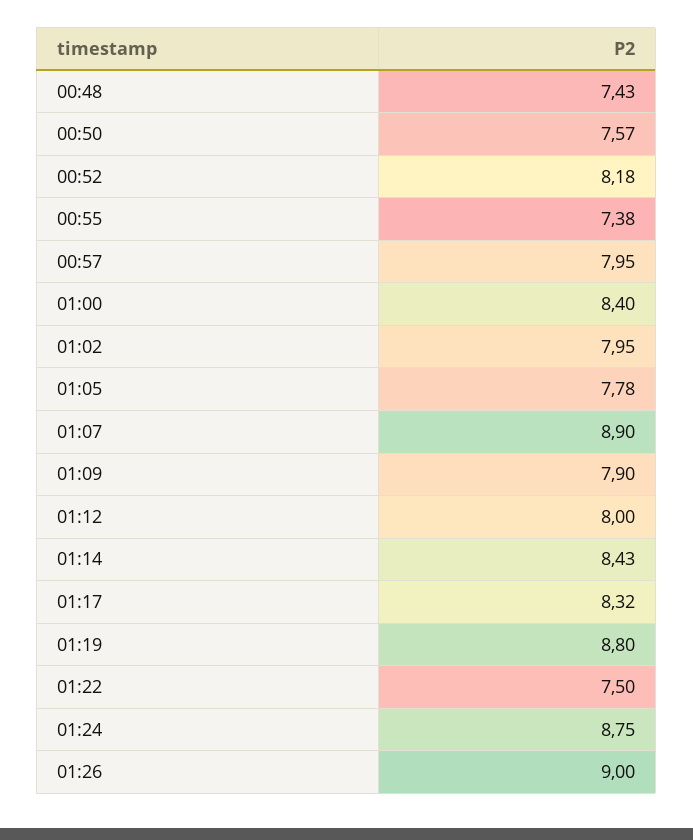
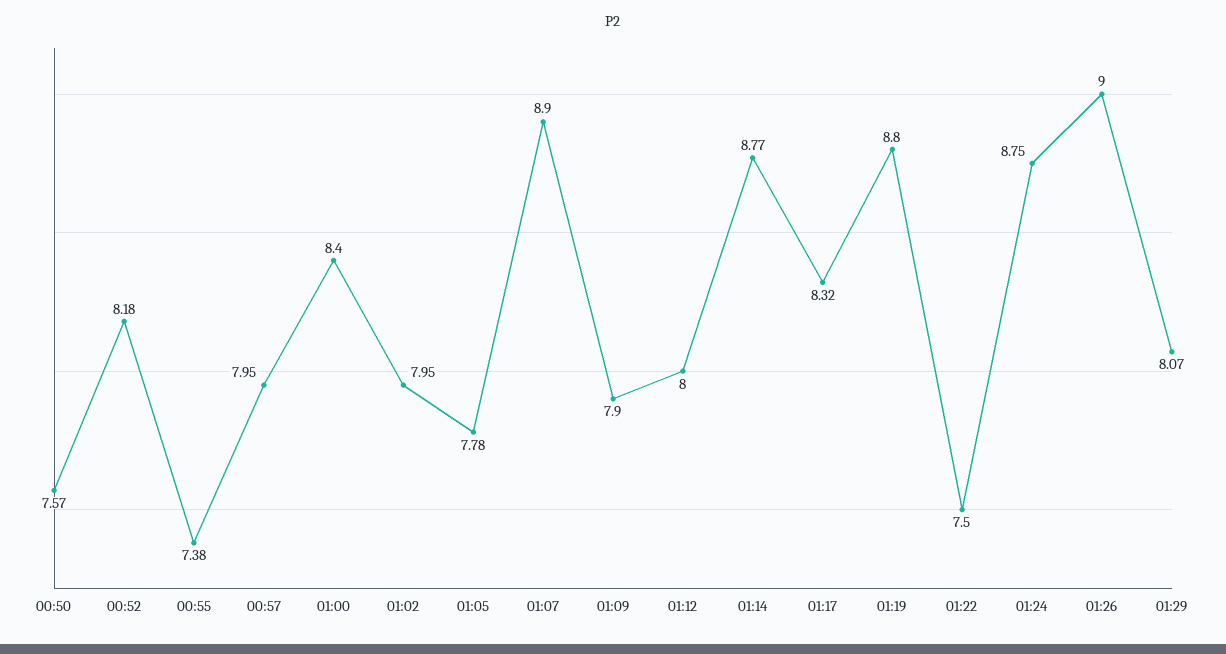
00:48: 7.43 -> none
01:14: 8.43 -> 8.77
01:29: none -> 8.07

